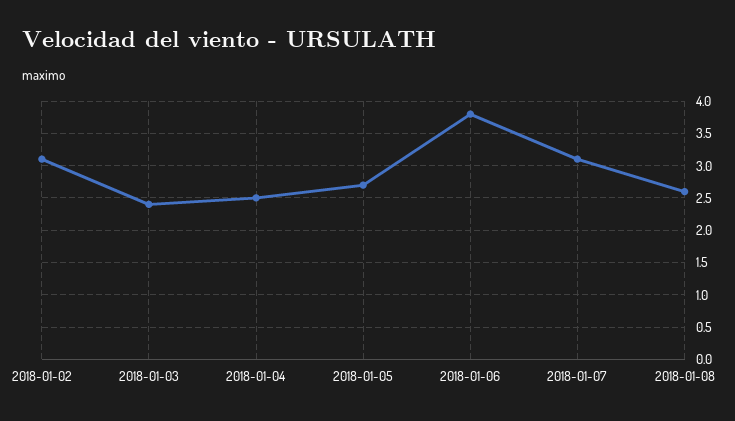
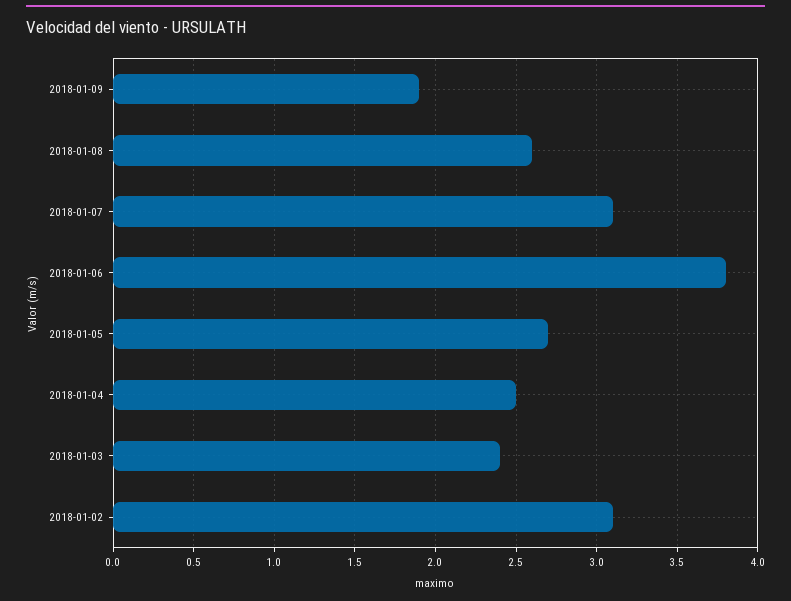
2018-01-09: none -> 1.9

